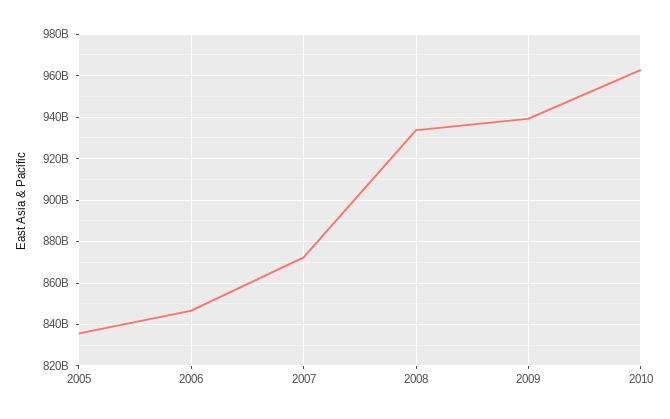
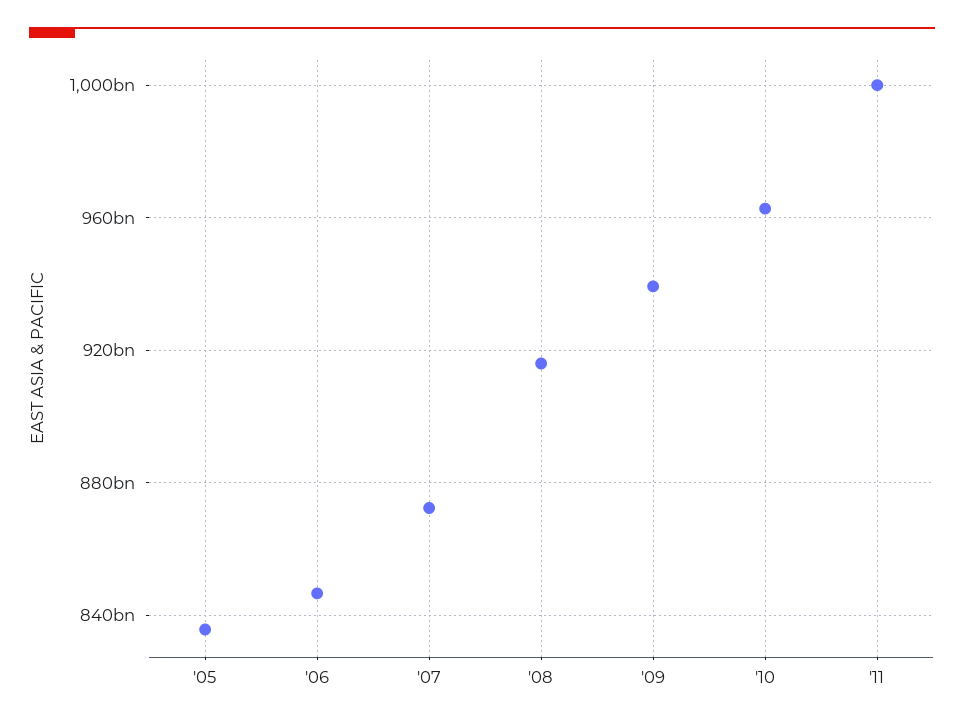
2008: 935000000000 -> 915000000000
'11: none -> 1000000000000

